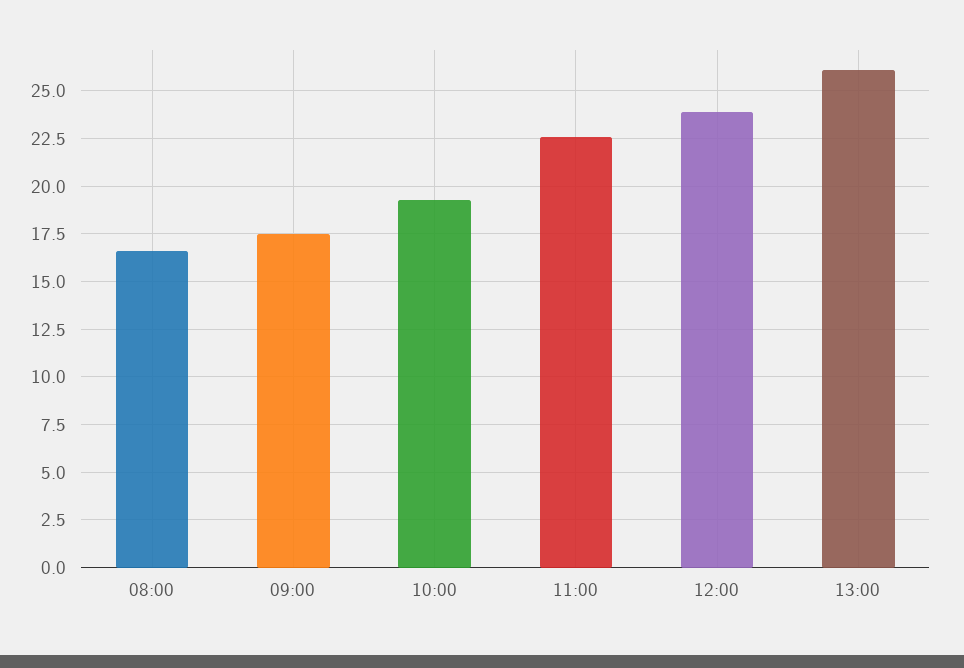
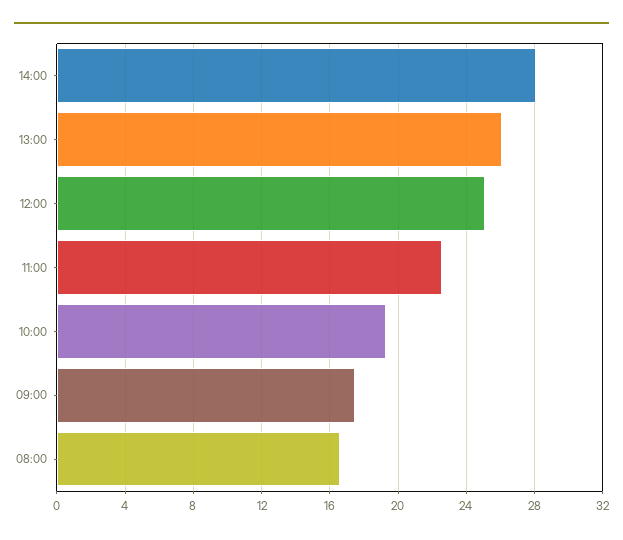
12:00: 24 -> 25
14:00: none -> 28

